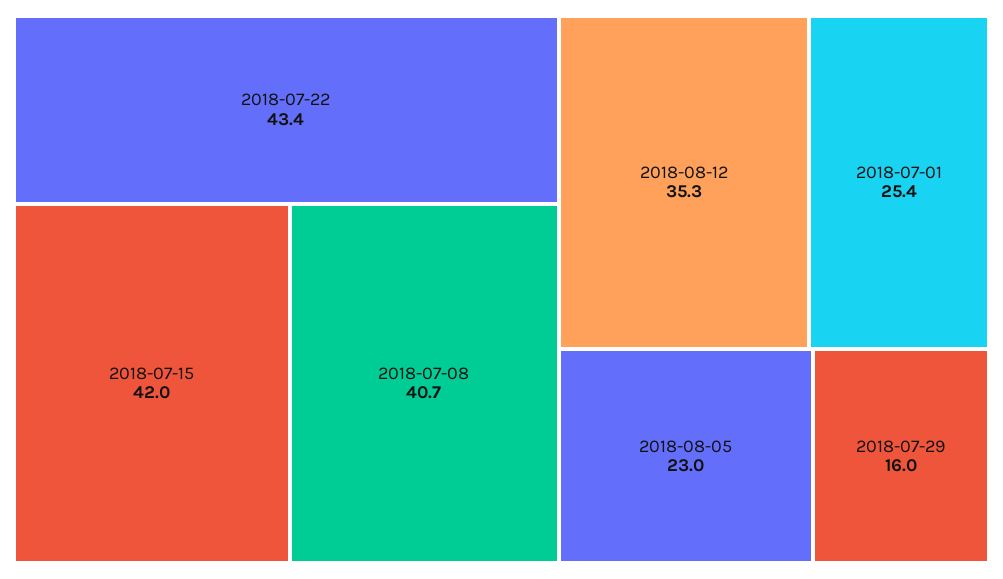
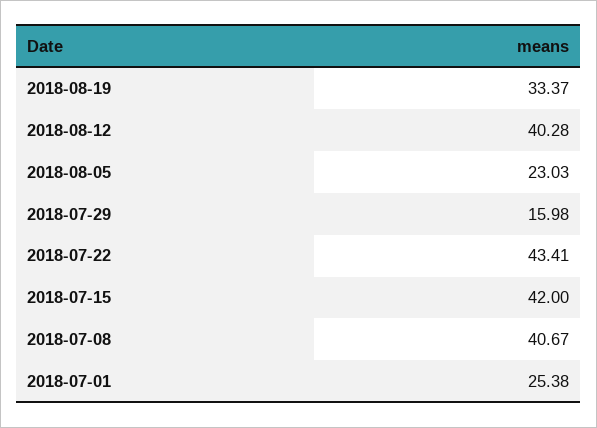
2018-08-12: 35.3 -> 40.28
2018-08-19: none -> 33.37

